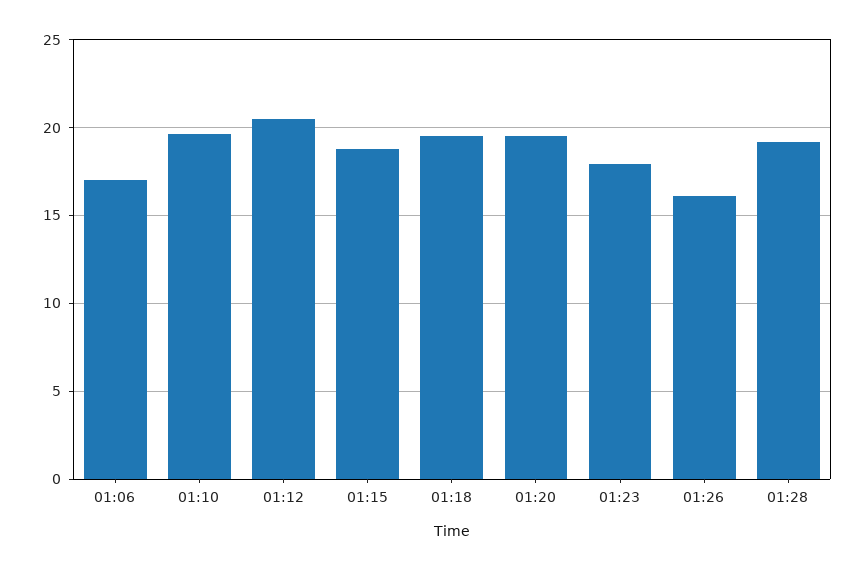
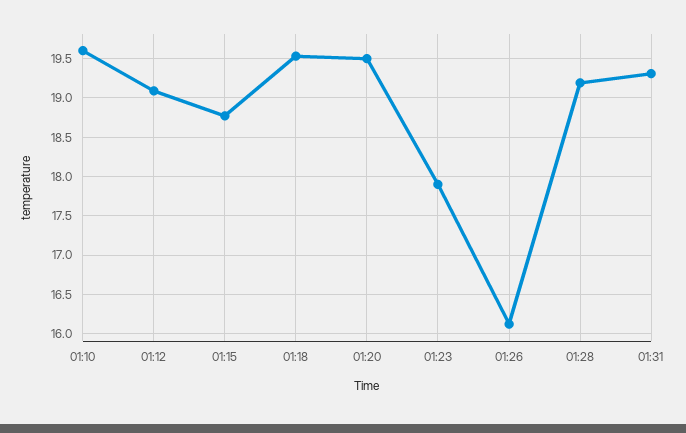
01:06: 17 -> none
01:12: 20.5 -> 19.1
01:31: none -> 19.3

